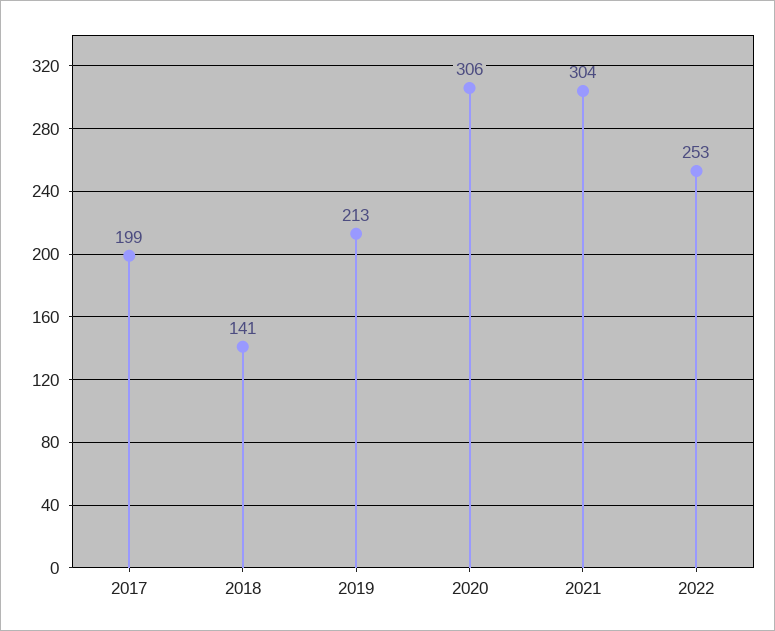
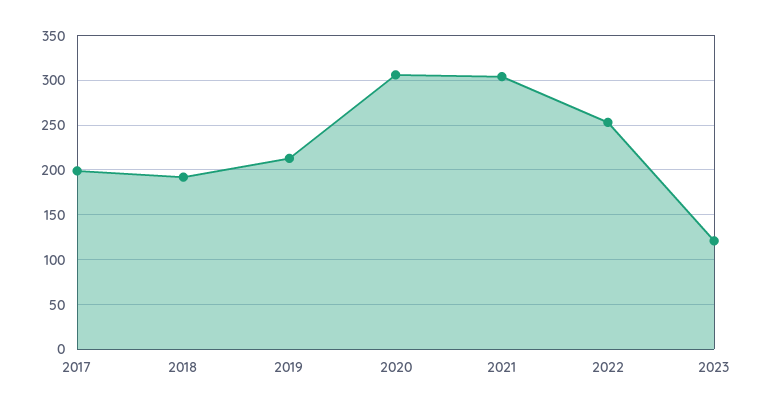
2018: 141 -> 190
2023: none -> 120

